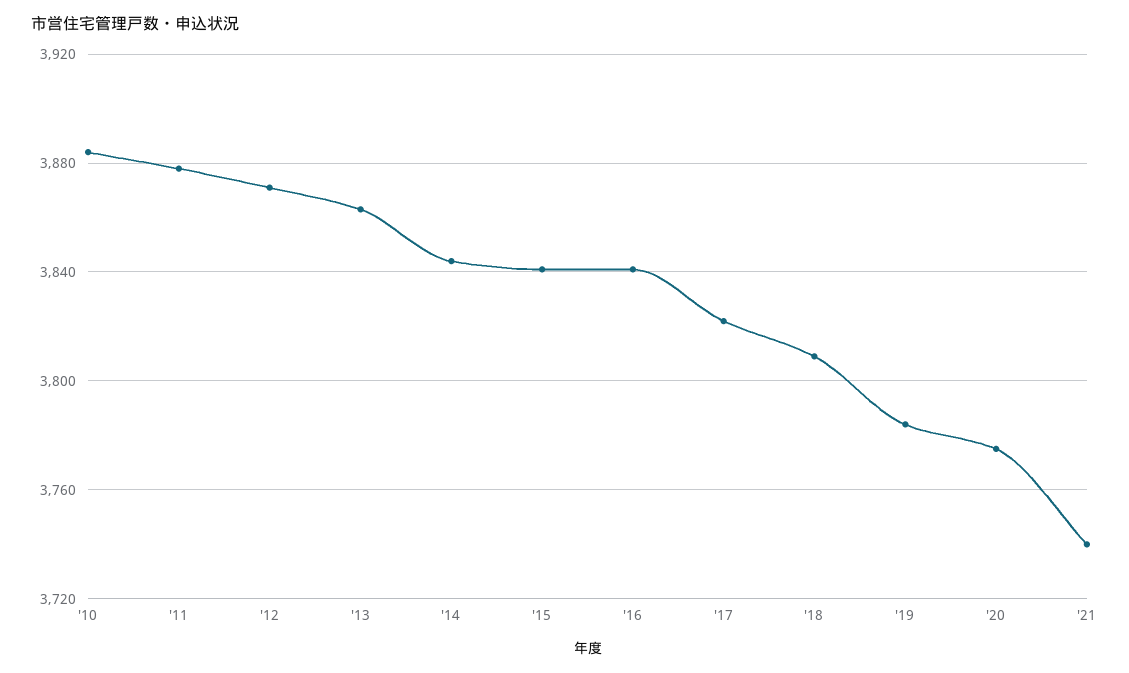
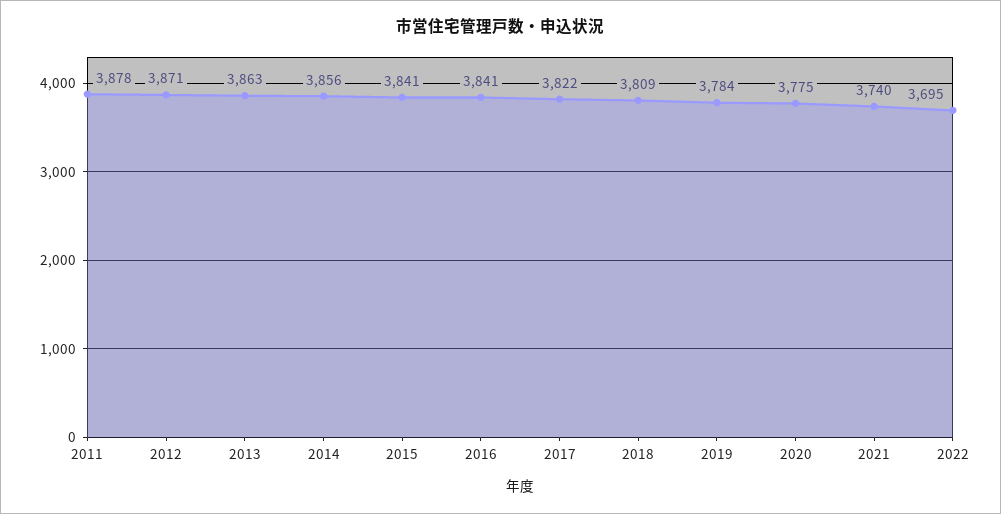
'10: 3885 -> none
'14: 3845 -> 3856
2022: none -> 3695

